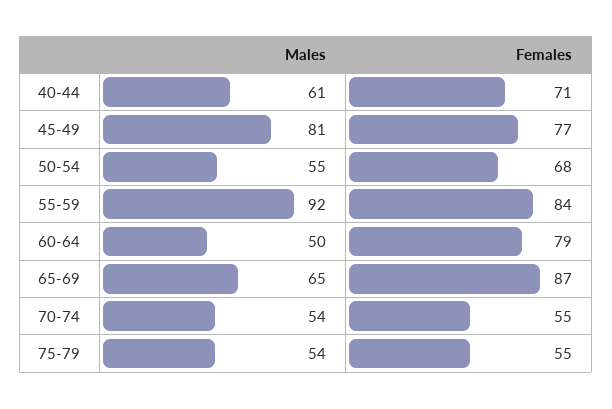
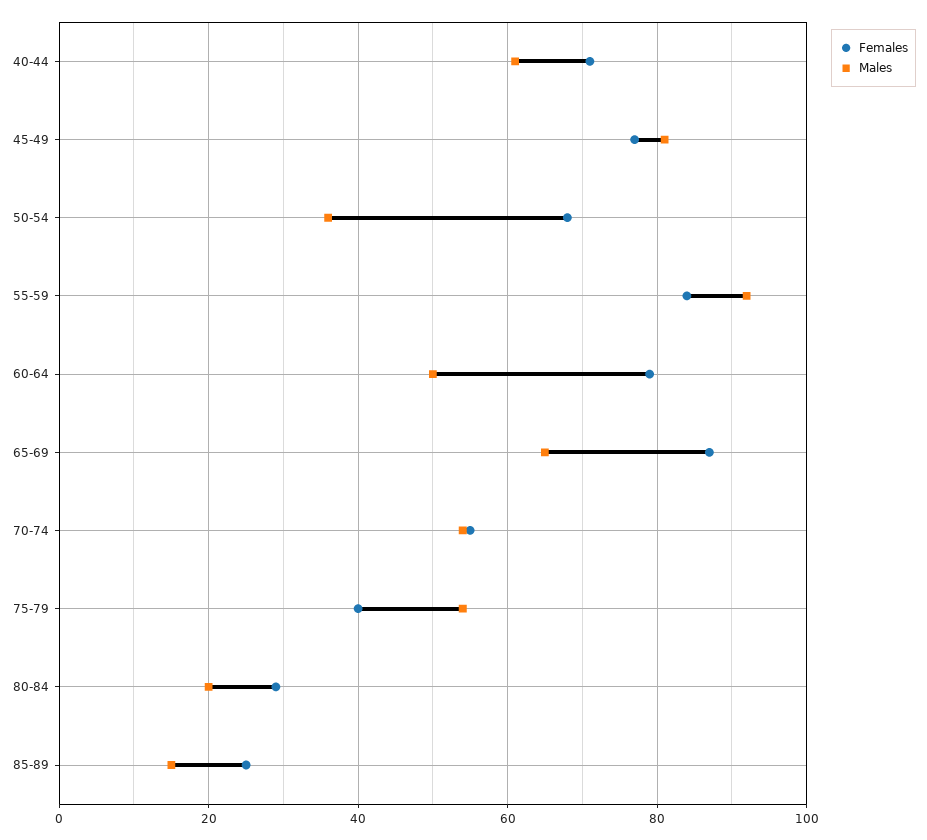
Males, 50-54: 55 -> 35
Females, 75-79: 55 -> 40
Females, 80-84: none -> 30
Males, 80-84: none -> 20
Females, 85-89: none -> 25
Males, 85-89: none -> 15

